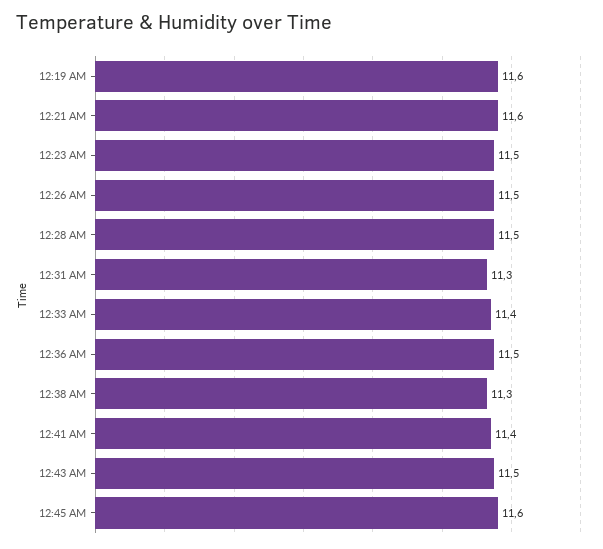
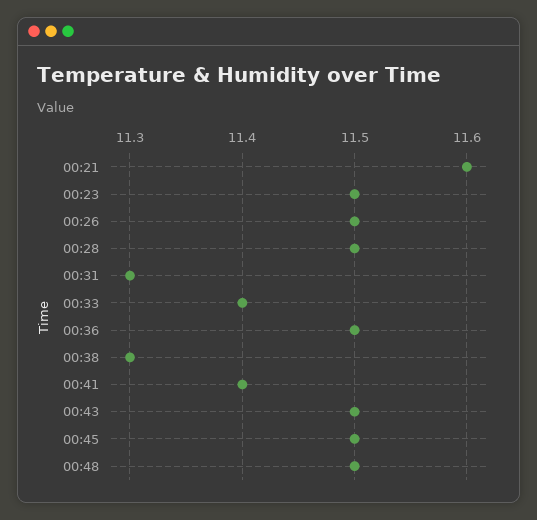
12:19 AM: 11.6 -> none
12:45 AM: 11.6 -> 11.5
00:48: none -> 11.5

